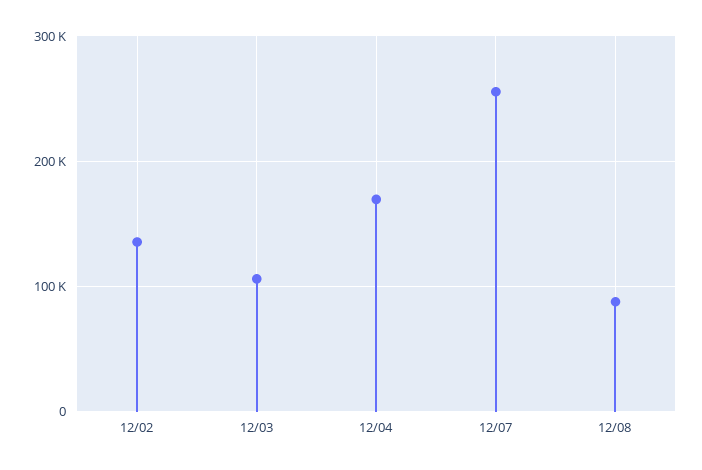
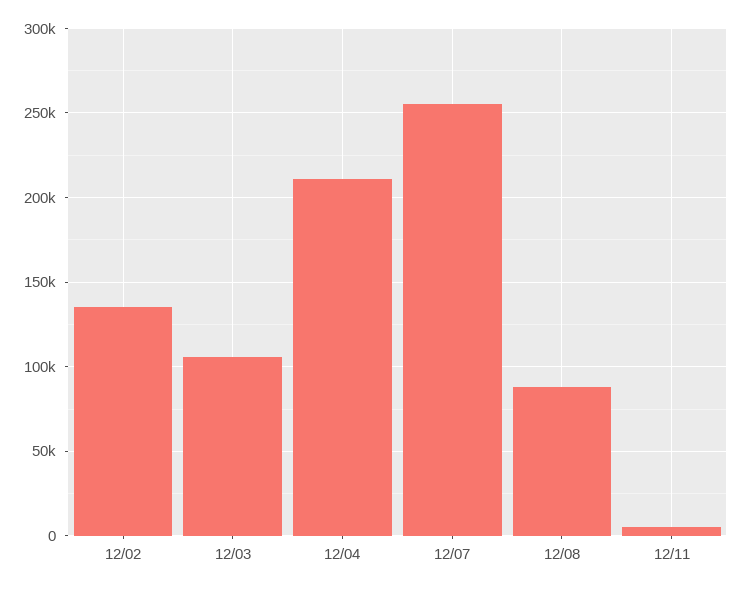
12/04: 170000 -> 210000
12/11: none -> 5000

